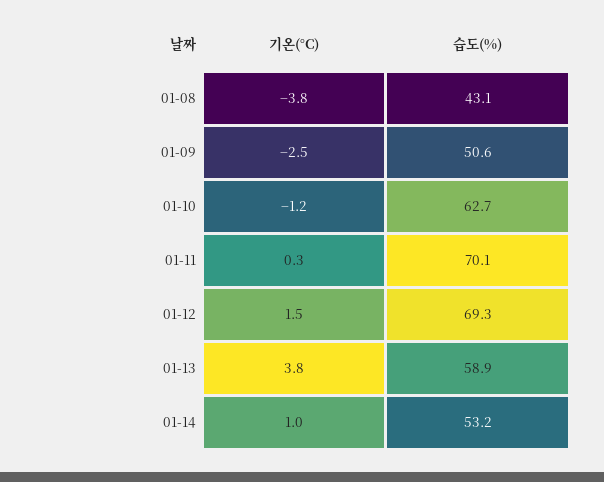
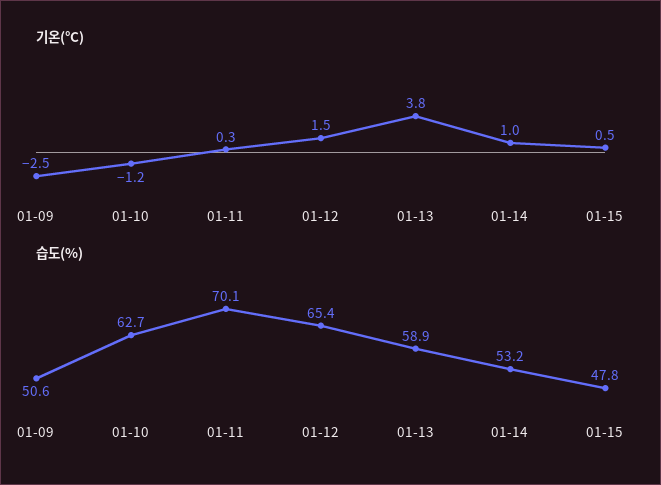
기온(°C), 01-08: -3.8 -> none
습도(%), 01-08: 43.1 -> none
습도(%), 01-12: 69.3 -> 65.4
기온(°C), 01-15: none -> 0.5
습도(%), 01-15: none -> 47.8

